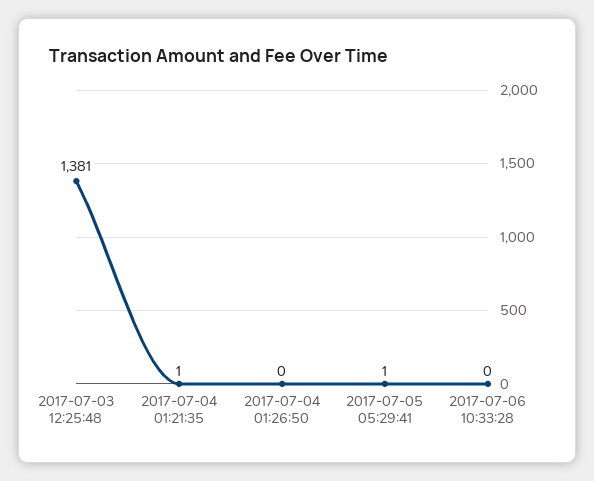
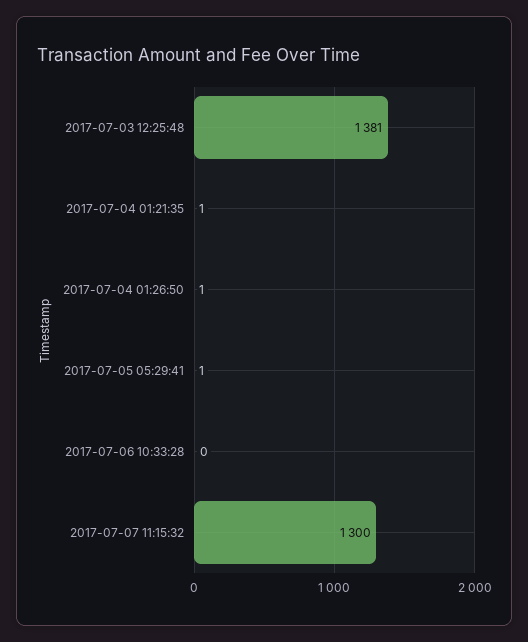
2017-07-04 01:26:50: 0 -> 1
2017-07-07 11:15:32: none -> 1300

